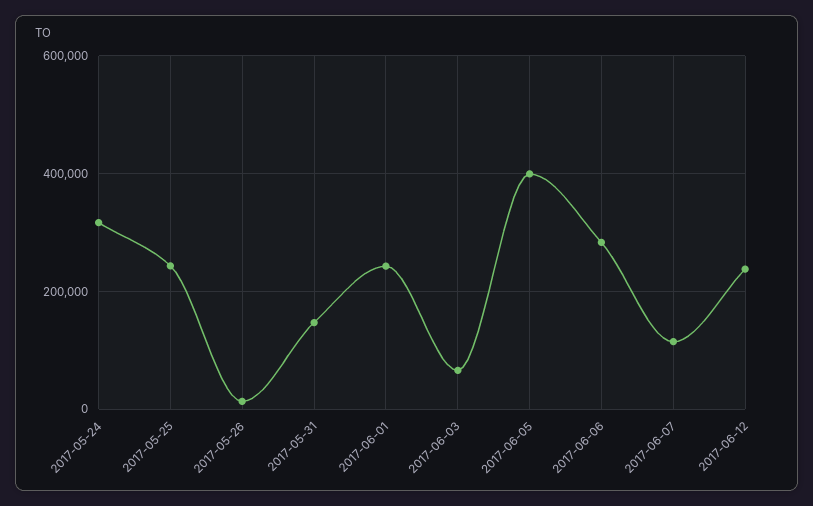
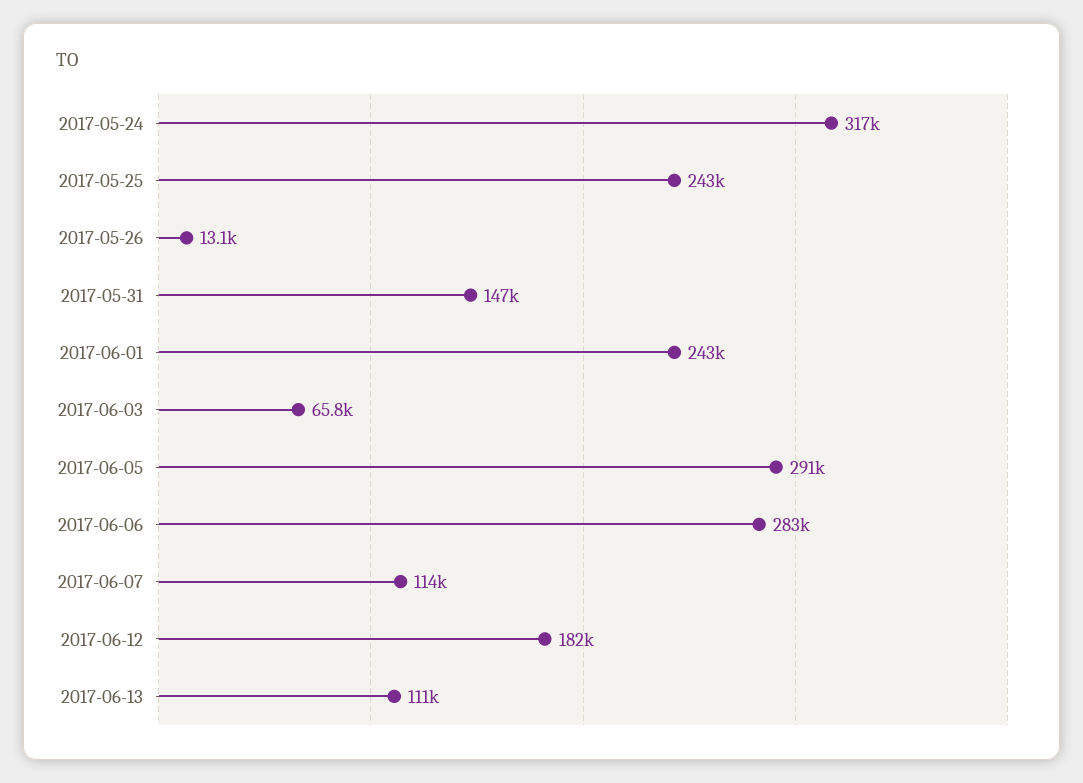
2017-06-05: 400000 -> 291000
2017-06-12: 240000 -> 182000
2017-06-13: none -> 111000

